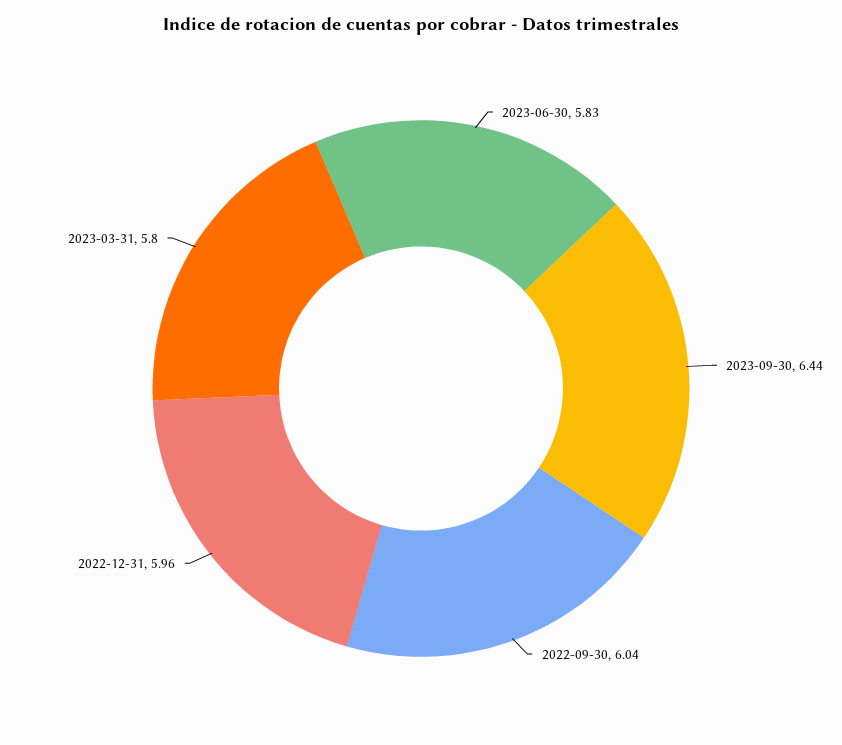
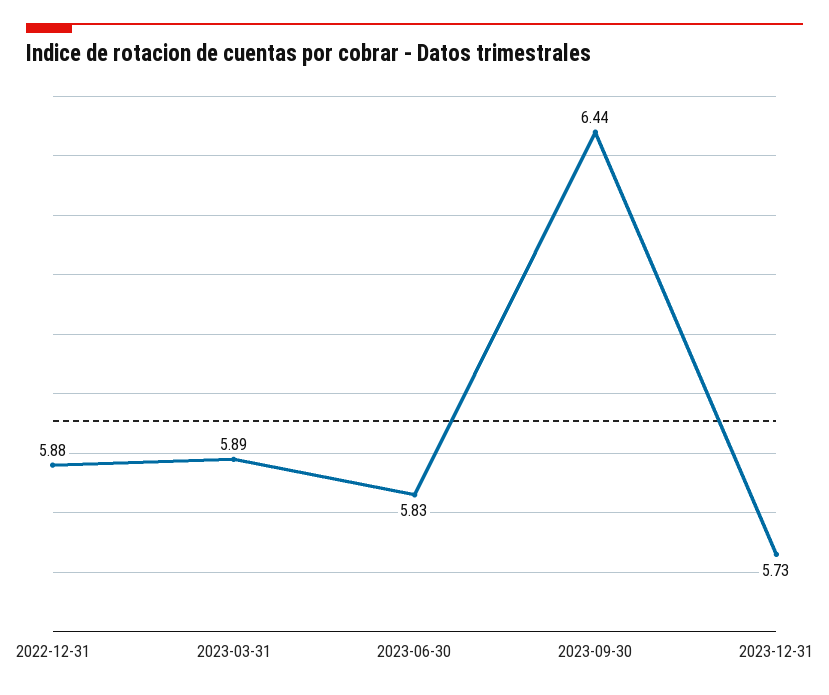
2022-09-30: 6.04 -> none
2022-12-31: 5.96 -> 5.88
2023-03-31: 5.8 -> 5.89
2023-12-31: none -> 5.73

